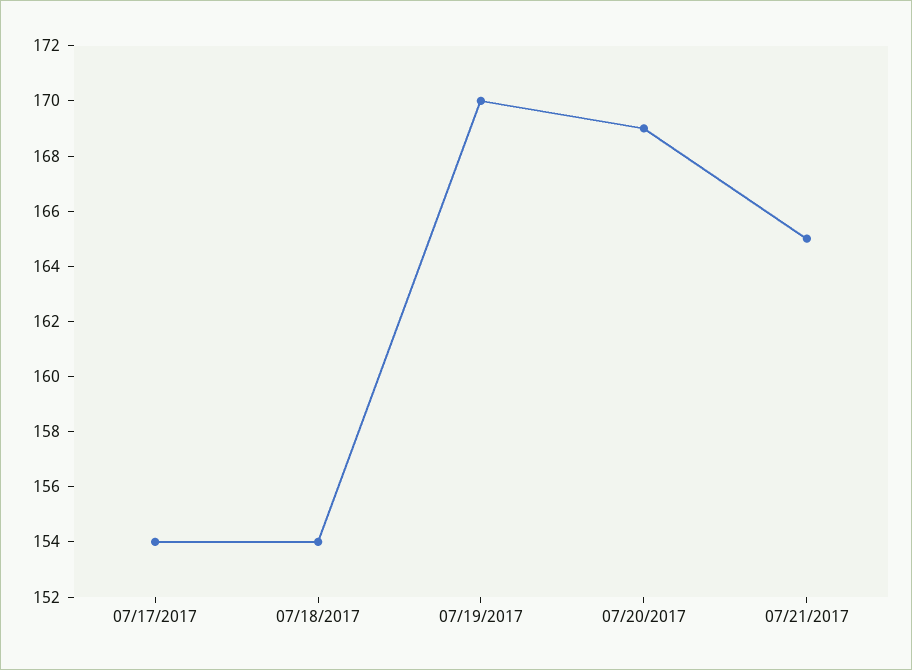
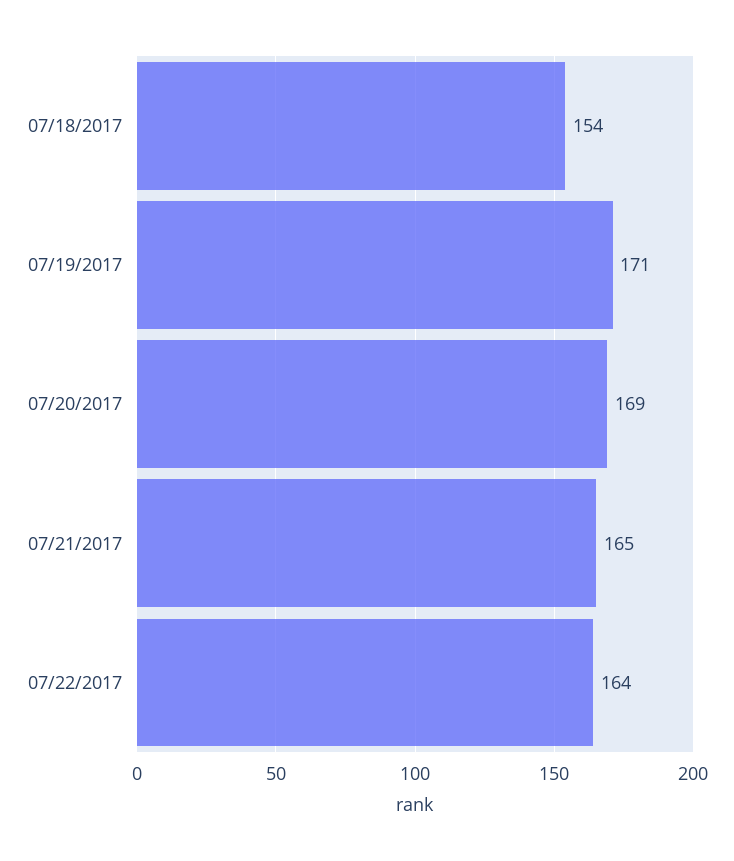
07/17/2017: 154 -> none
07/19/2017: 170 -> 171
07/22/2017: none -> 164

